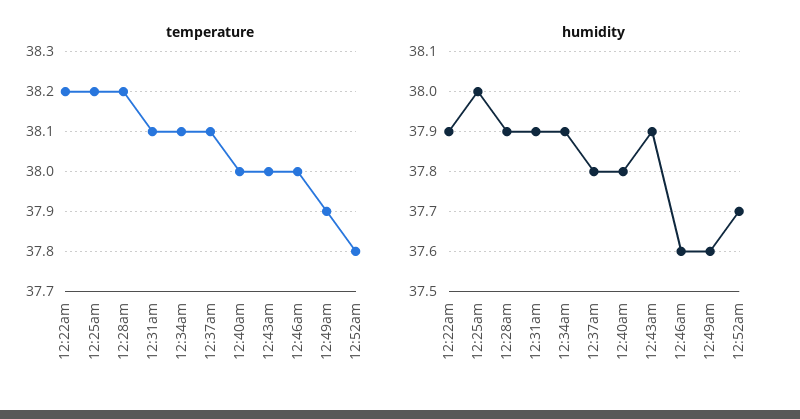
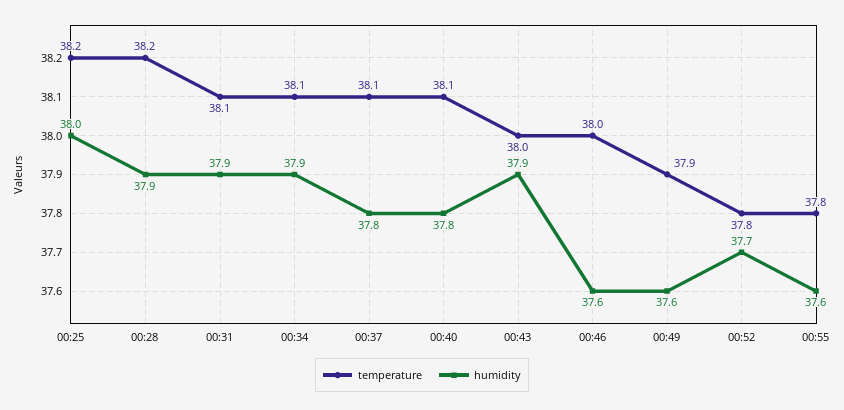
temperature, 12:22am: 38.2 -> none
temperature, 12:40am: 38 -> 38.1
humidity, 12:22am: 37.9 -> none
temperature, 00:55: none -> 37.8
humidity, 00:55: none -> 37.6

